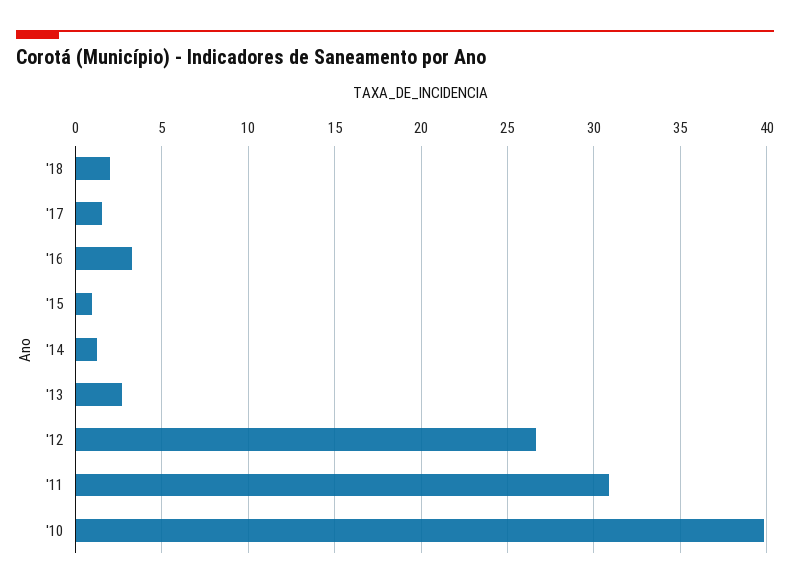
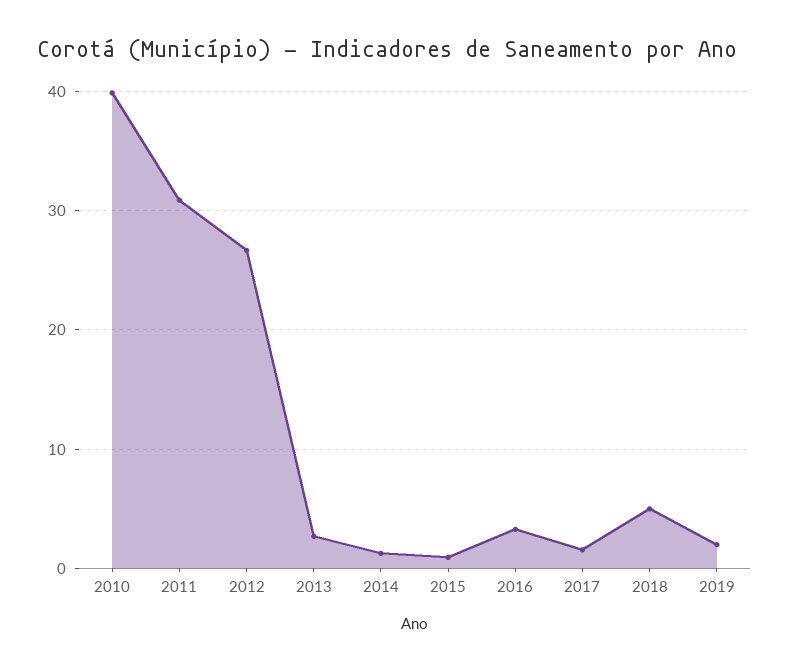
'18: 2 -> 5
2019: none -> 2

